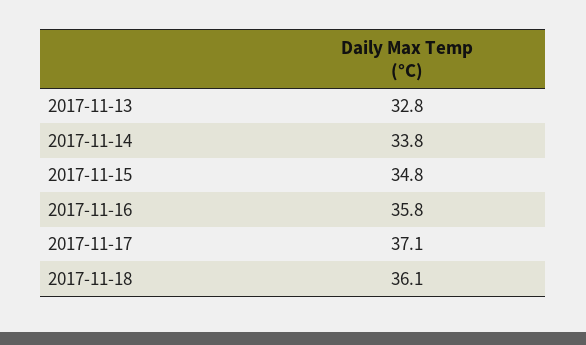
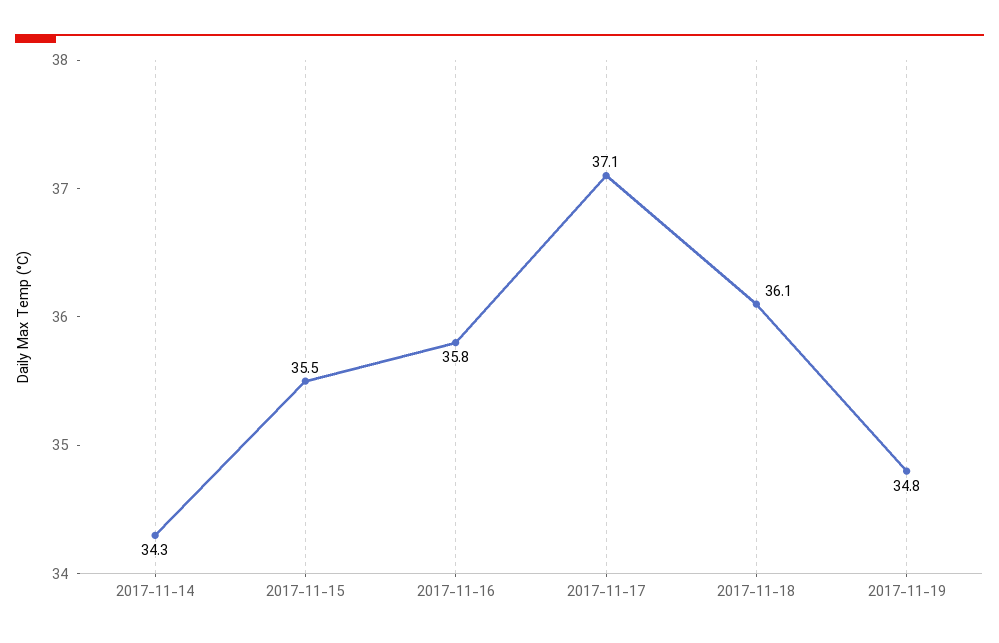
2017-11-13: 32.8 -> none
2017-11-14: 33.8 -> 34.3
2017-11-15: 34.8 -> 35.5
2017-11-19: none -> 34.8

